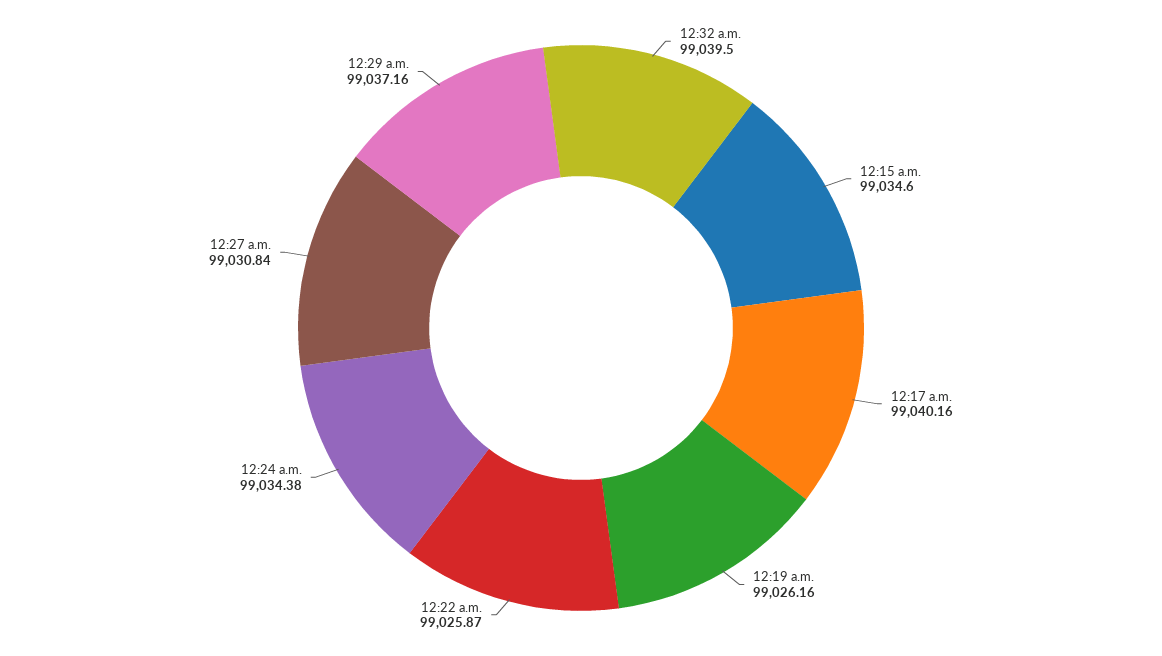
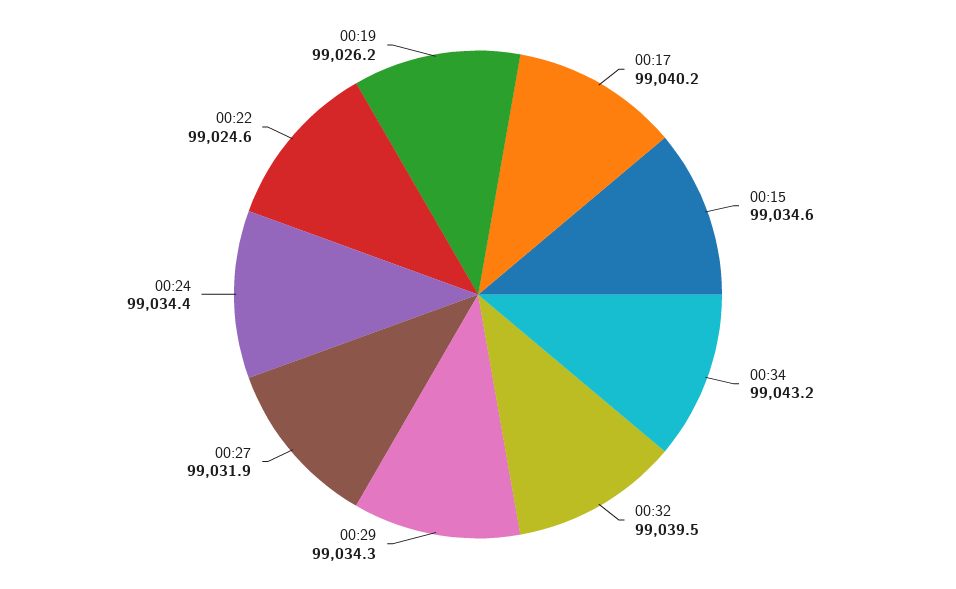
12:22 a.m.: 99025.87 -> 99024.6
12:27 a.m.: 99030.84 -> 99031.9
12:29 a.m.: 99037.16 -> 99034.3
00:34: none -> 99043.2

